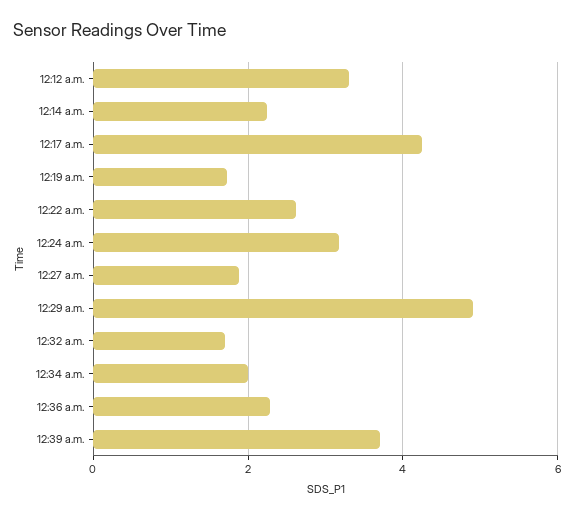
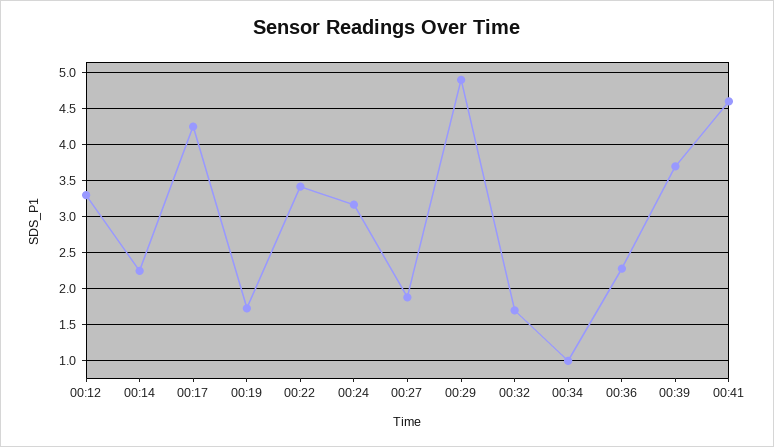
12:22 a.m.: 2.6 -> 3.4
12:34 a.m.: 2 -> 1
00:41: none -> 4.6

